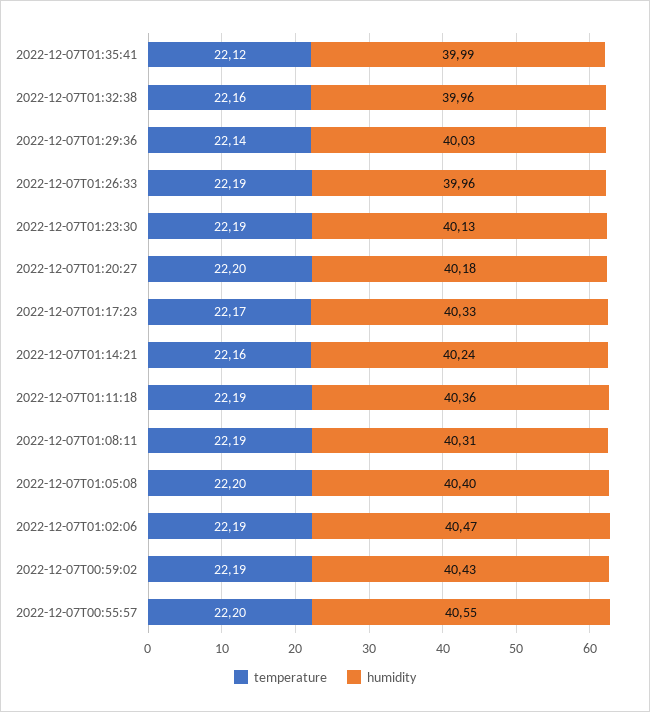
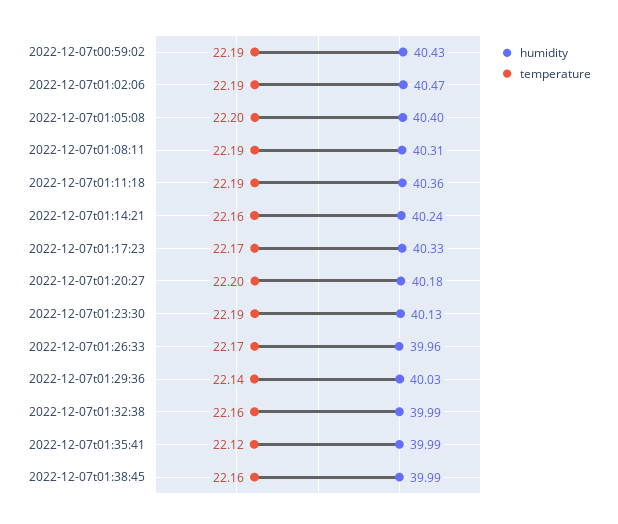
humidity, 2022-12-07T01:32:38: 39.96 -> 39.99
temperature, 2022-12-07T01:26:33: 22.19 -> 22.17
temperature, 2022-12-07T00:55:57: 22.2 -> none
humidity, 2022-12-07T00:55:57: 40.55 -> none
humidity, 2022-12-07t01:38:45: none -> 39.99
temperature, 2022-12-07t01:38:45: none -> 22.16

